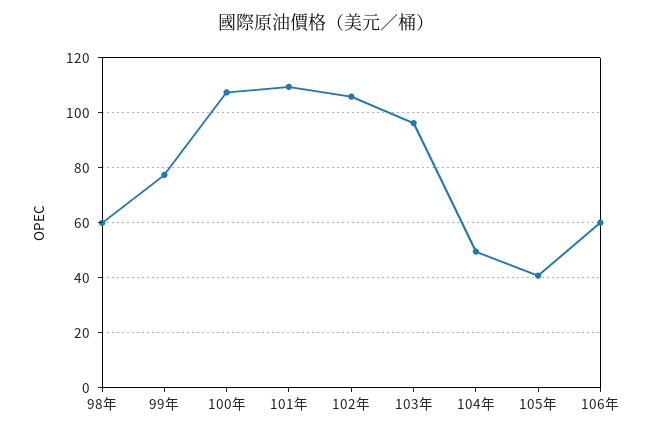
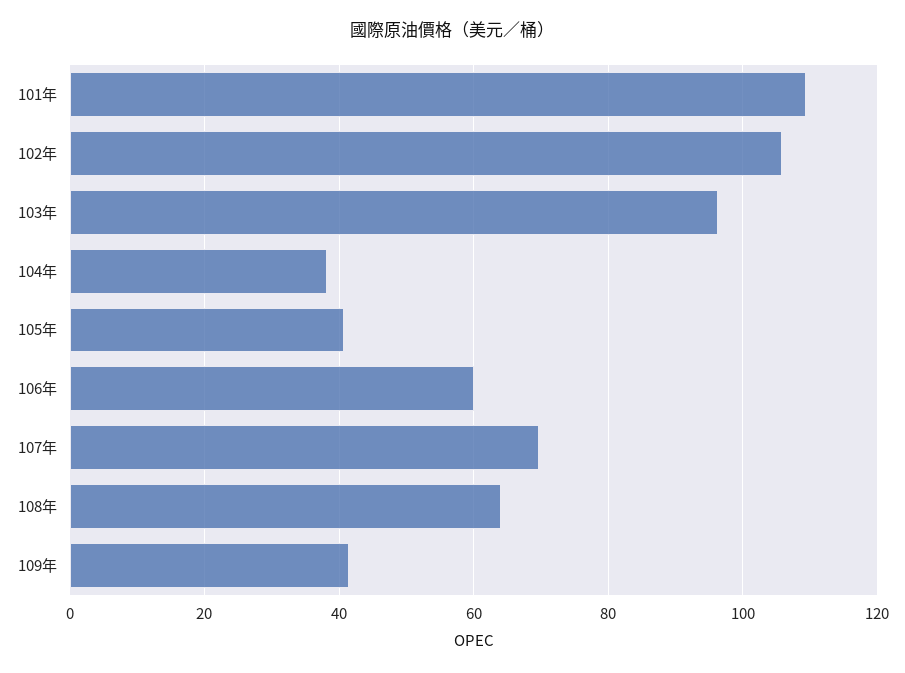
98年: 60 -> none
99年: 77.5 -> none
100年: 107.5 -> none
104年: 50 -> 38
107年: none -> 70
108年: none -> 64
109年: none -> 42

